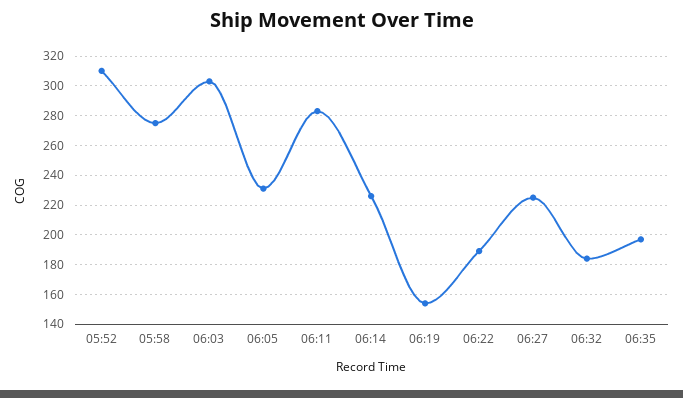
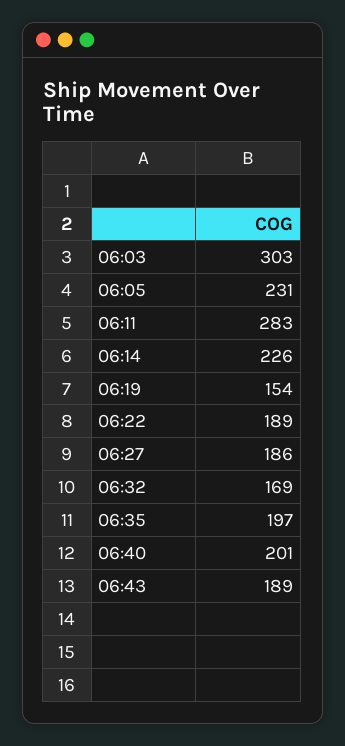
05:52: 310 -> none
05:58: 275 -> none
06:27: 225 -> 186
06:32: 185 -> 169
06:40: none -> 201
06:43: none -> 189

